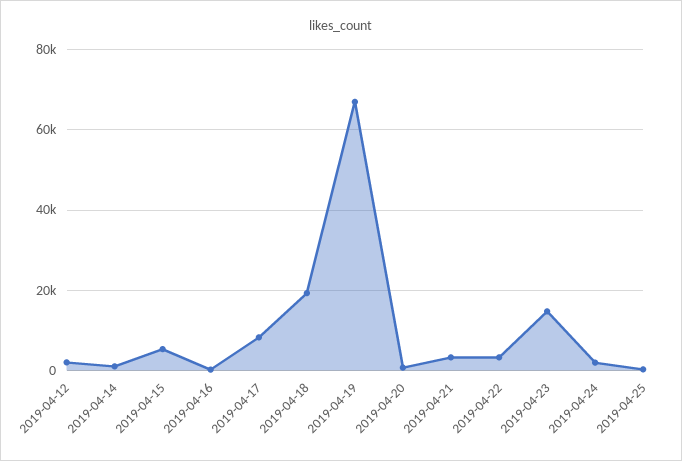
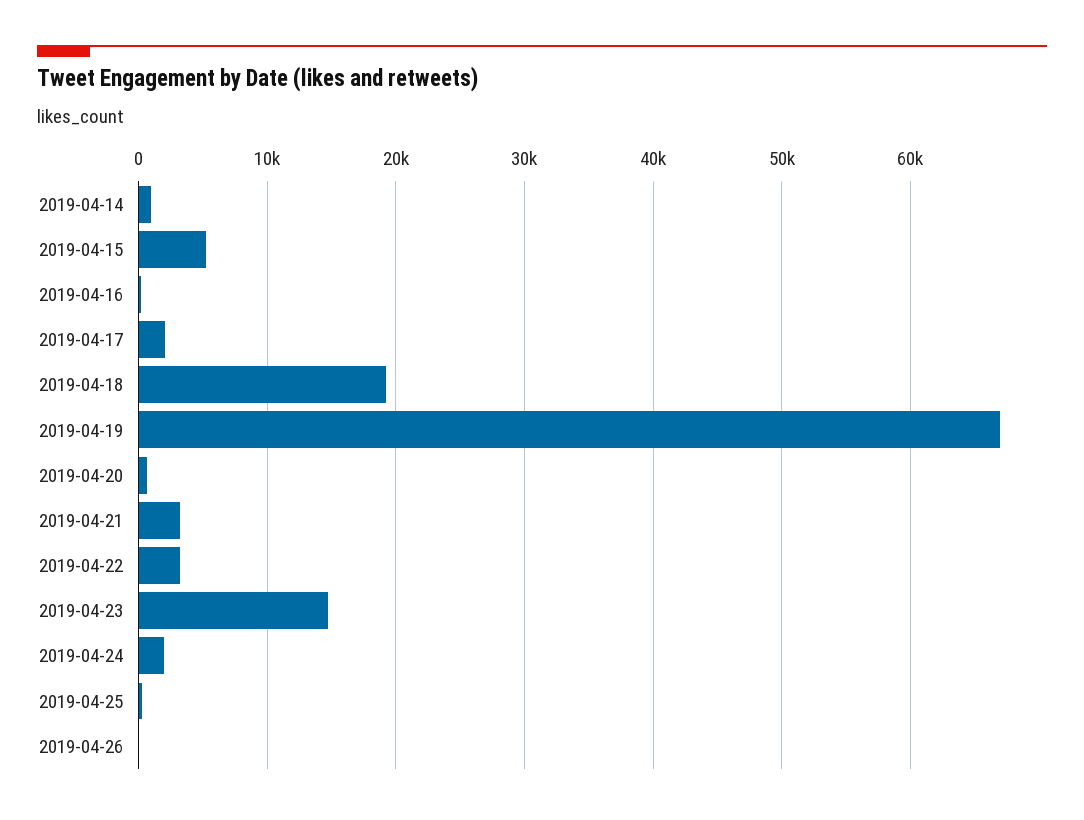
2019-04-12: 2000 -> none
2019-04-17: 8000 -> 2000
2019-04-26: none -> 0

